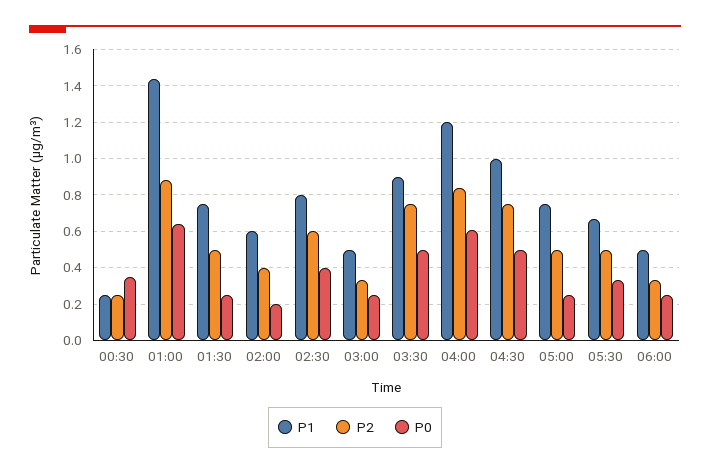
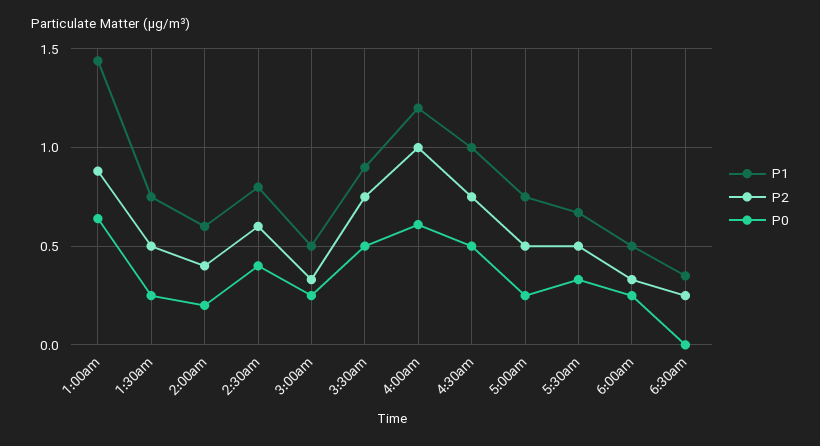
P1, 00:30: 0.25 -> none
P2, 00:30: 0.25 -> none
P0, 00:30: 0.35 -> none
P2, 04:00: 0.85 -> 1
P1, 6:30am: none -> 0.35
P2, 6:30am: none -> 0.25
P0, 6:30am: none -> 0

